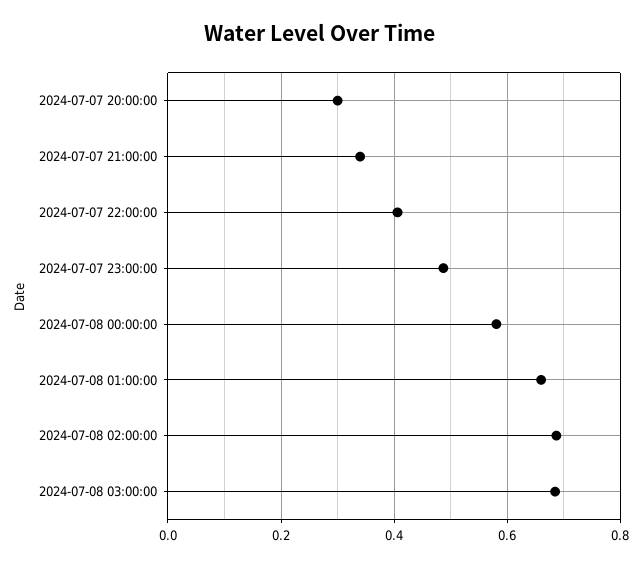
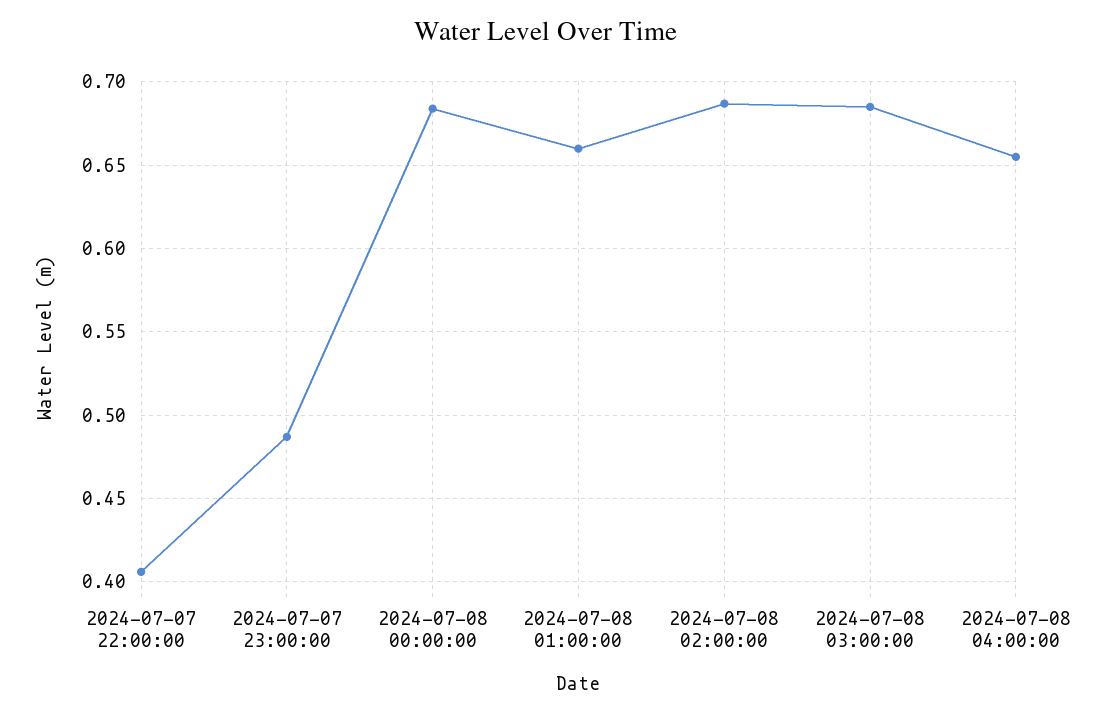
2024-07-07 20:00:00: 0.3 -> none
2024-07-07 21:00:00: 0.34 -> none
2024-07-08 00:00:00: 0.58 -> 0.685
2024-07-08 04:00:00: none -> 0.655

